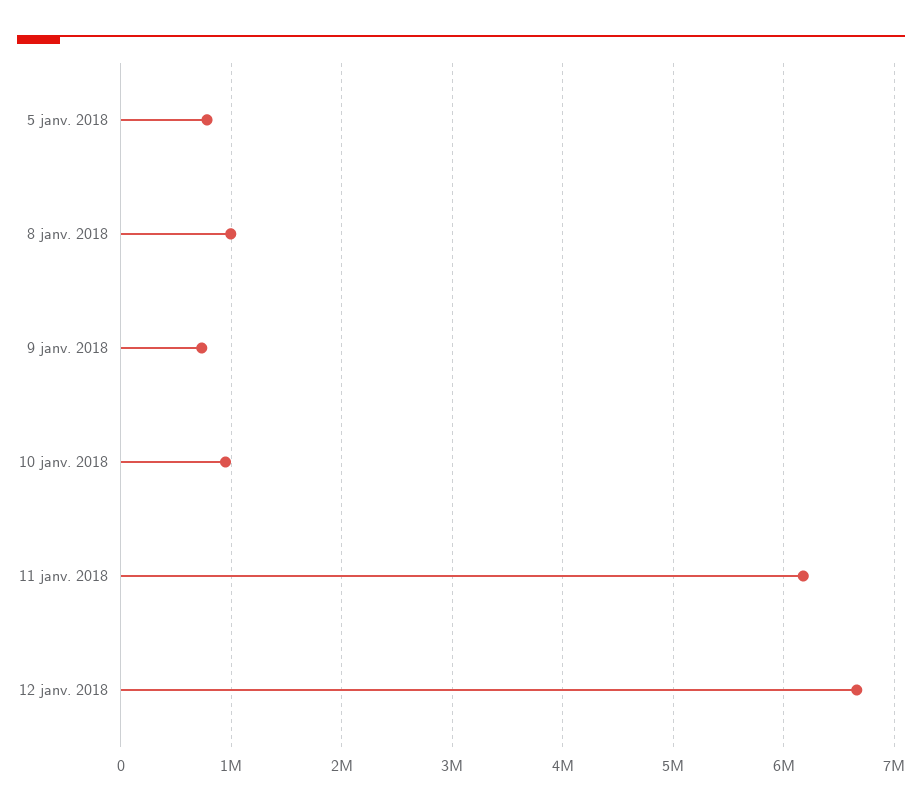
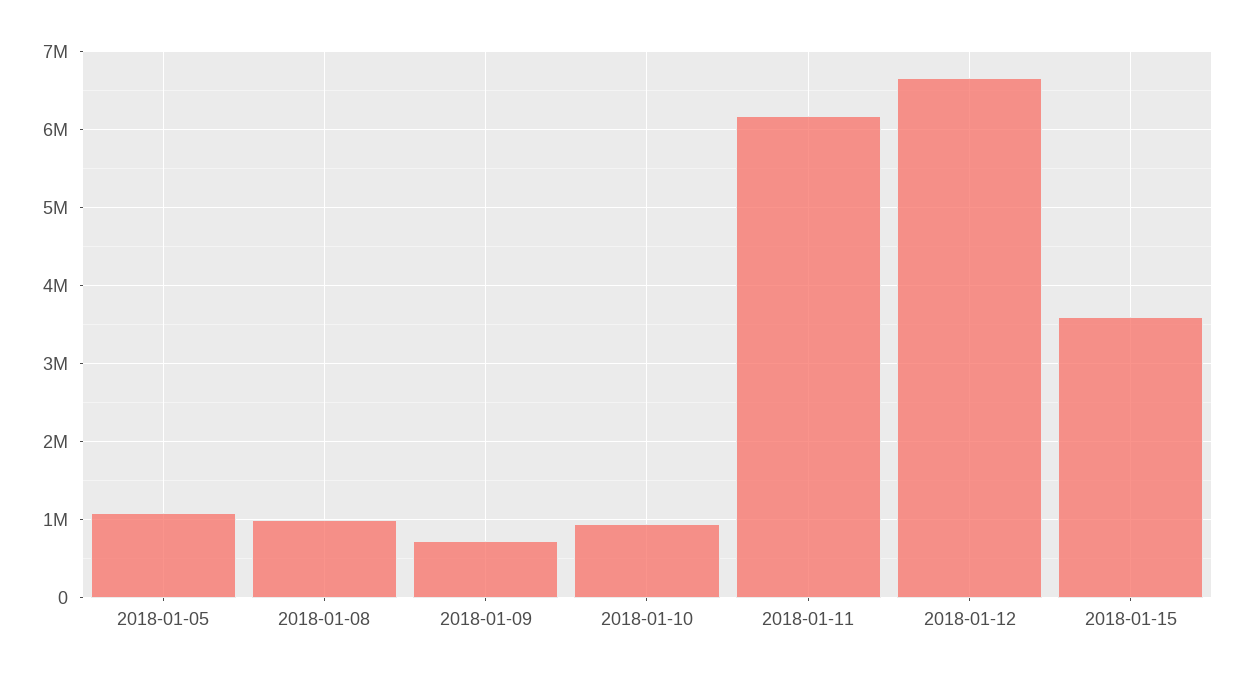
5 janv. 2018: 800000 -> 1100000
2018-01-15: none -> 3600000

